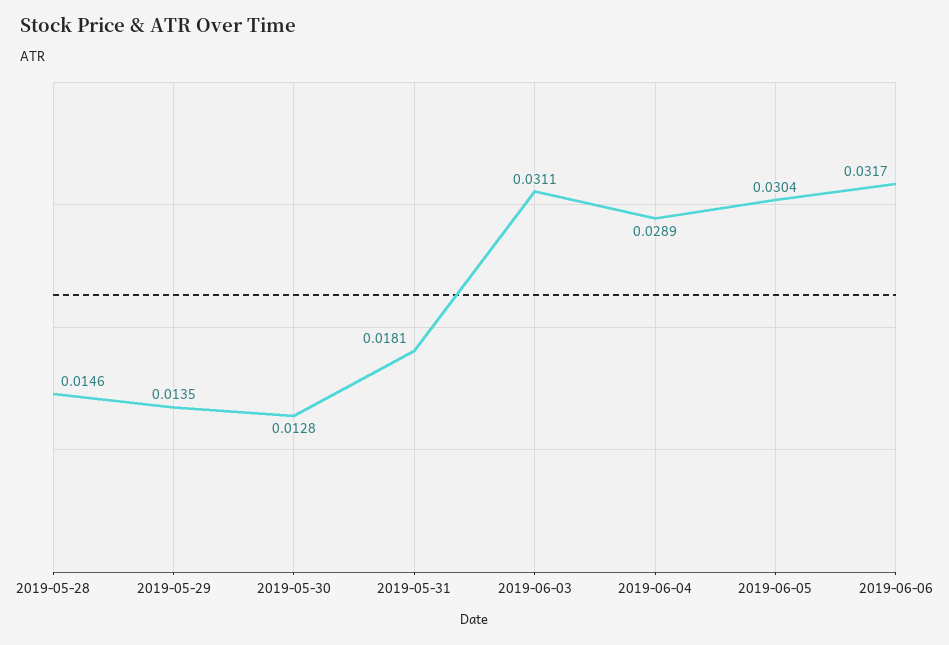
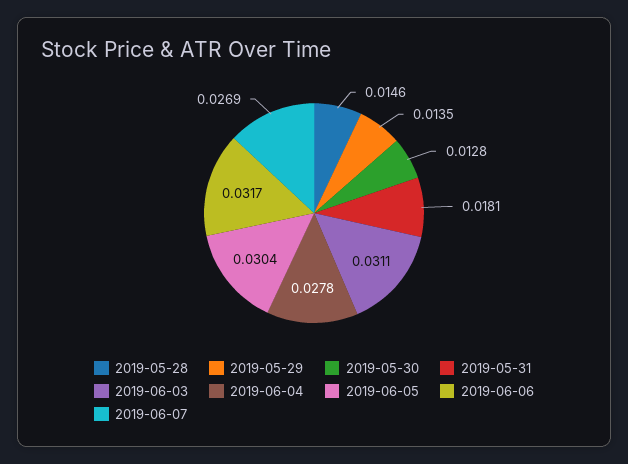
2019-06-04: 0.0289 -> 0.0278
2019-06-07: none -> 0.0269

